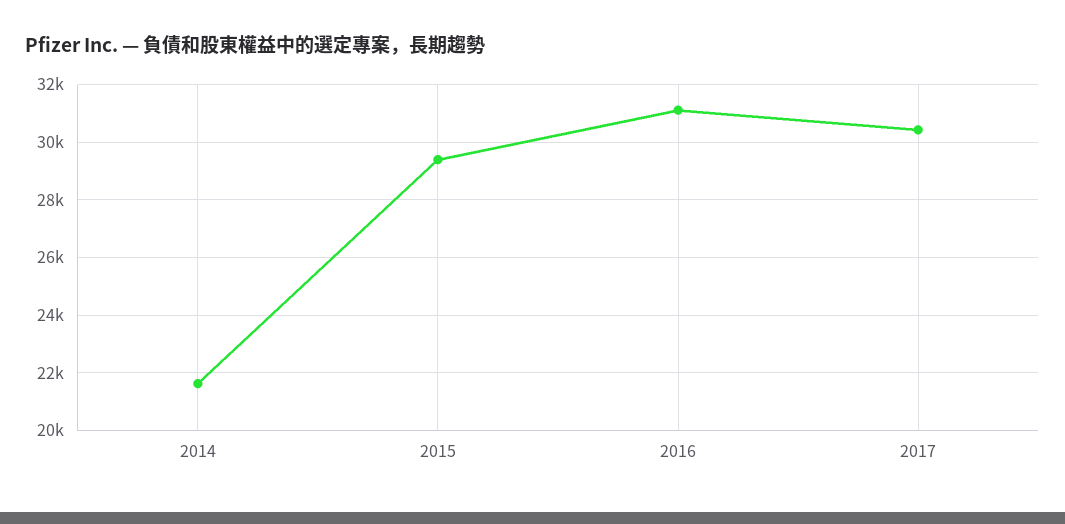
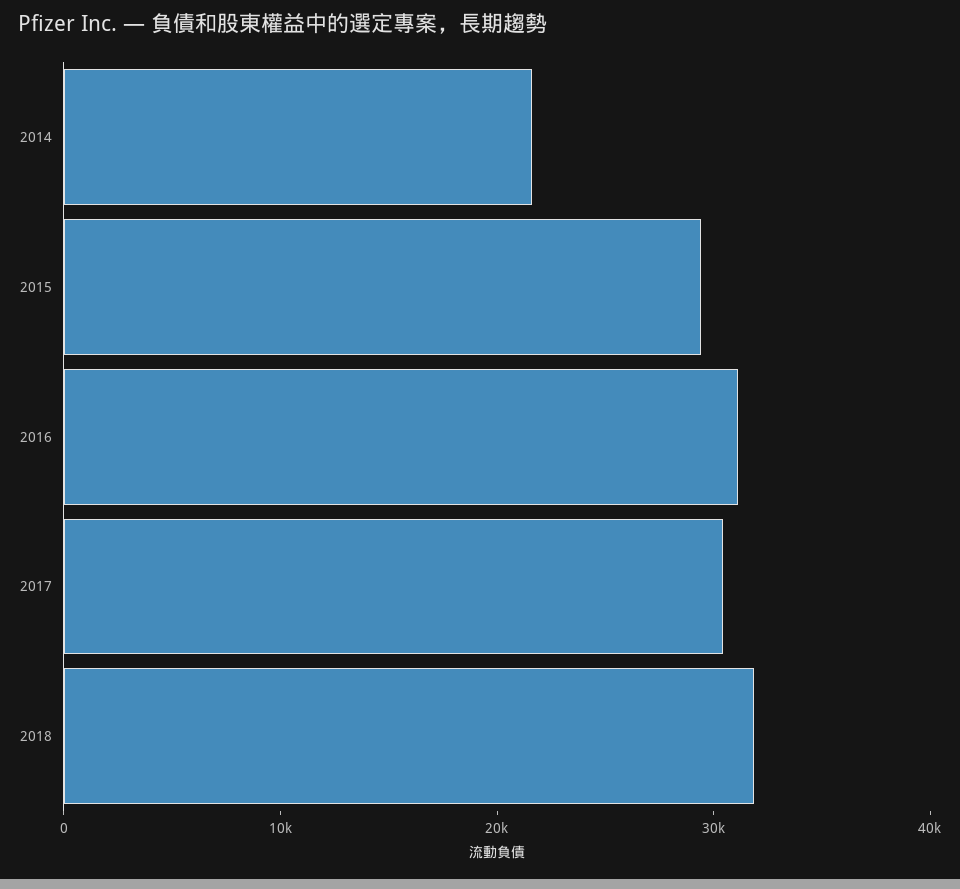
2018: none -> 32000

